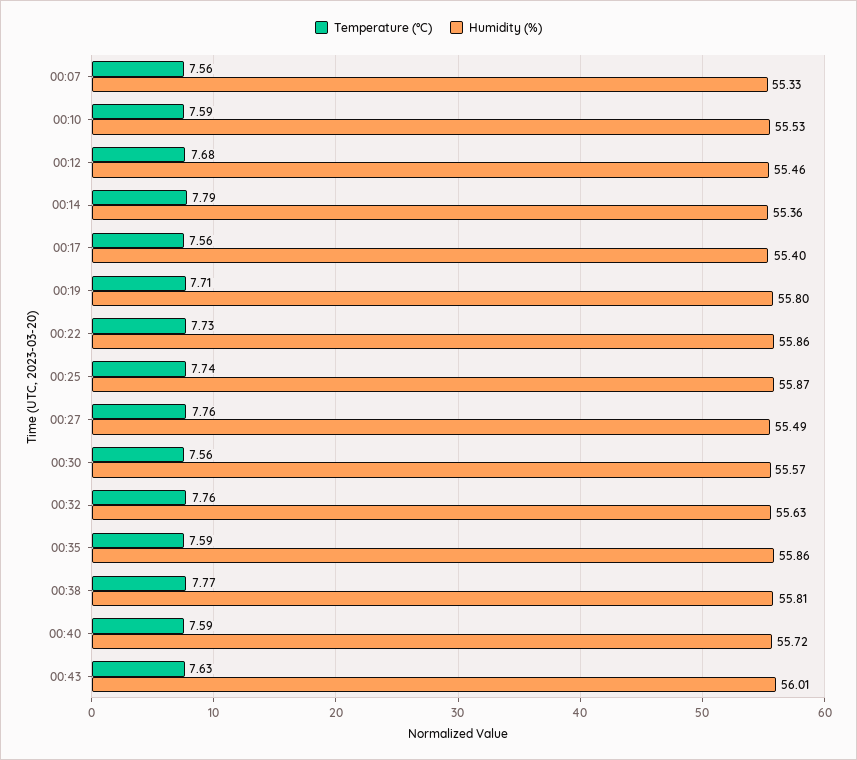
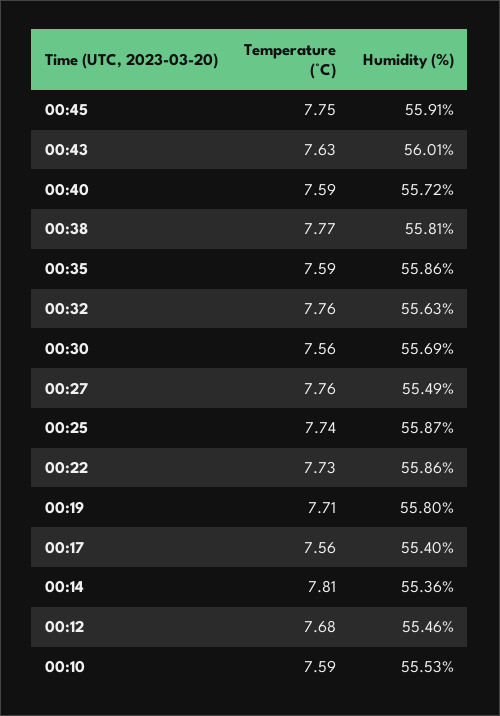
Temperature (°C), 00:07: 7.56 -> none
Humidity (%), 00:07: 55.33 -> none
Temperature (°C), 00:14: 7.79 -> 7.81
Humidity (%), 00:30: 55.57 -> 55.69
Temperature (°C), 00:45: none -> 7.75
Humidity (%), 00:45: none -> 55.91

